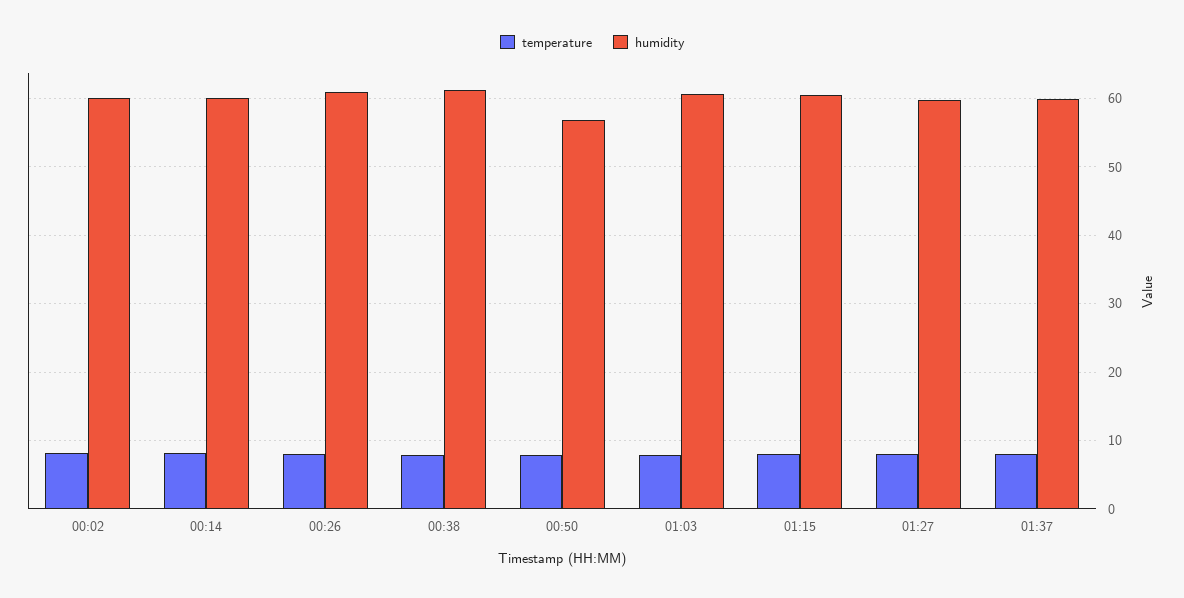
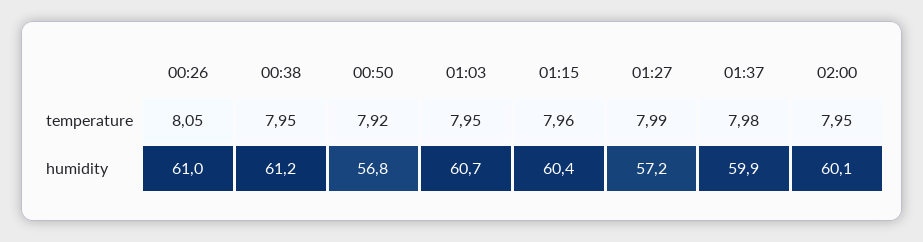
temperature, 00:02: 8 -> none
humidity, 00:02: 60 -> none
temperature, 00:14: 8 -> none
humidity, 00:14: 60 -> none
humidity, 01:27: 60 -> 57.2
temperature, 02:00: none -> 7.95
humidity, 02:00: none -> 60.1

